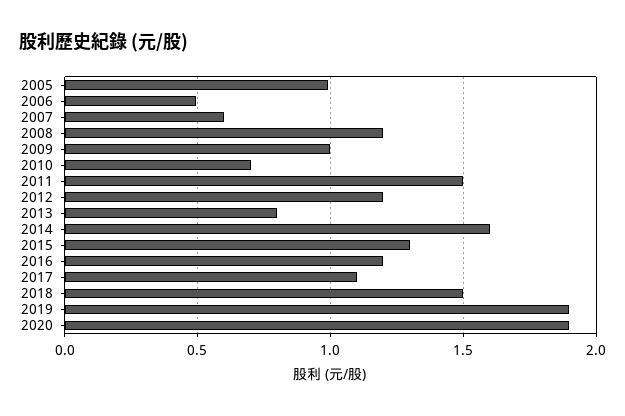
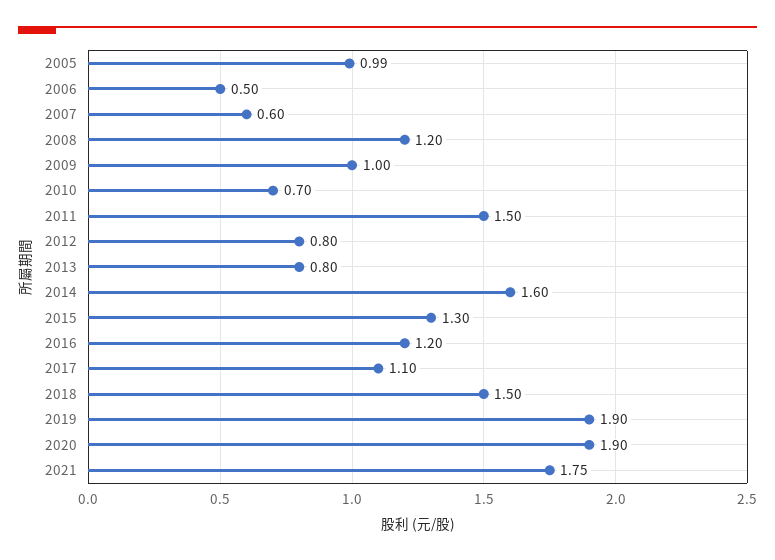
2012: 1.2 -> 0.8
2021: none -> 1.75

